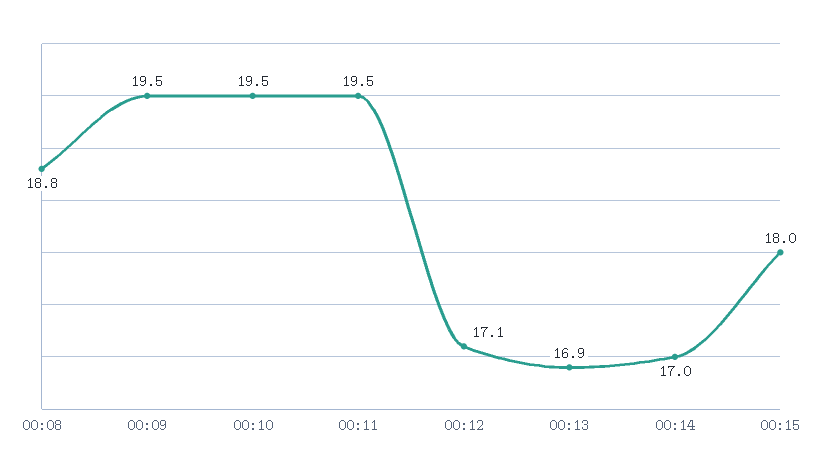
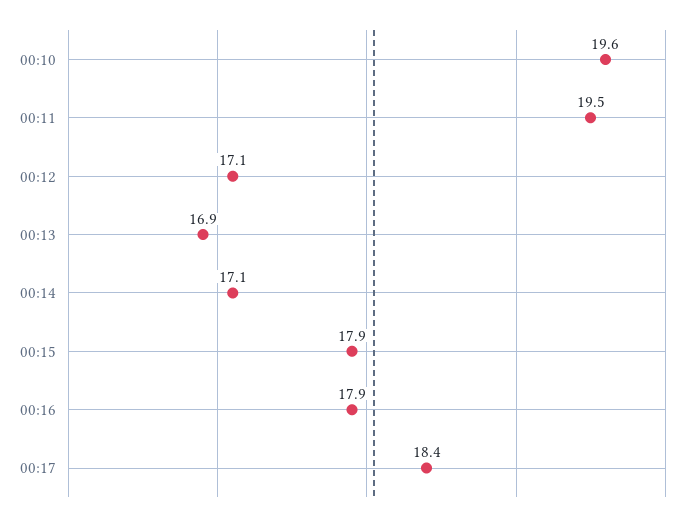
00:08: 18.8 -> none
00:09: 19.5 -> none
00:10: 19.5 -> 19.6
00:14: 17 -> 17.1
00:15: 18 -> 17.9
00:16: none -> 17.9
00:17: none -> 18.4

